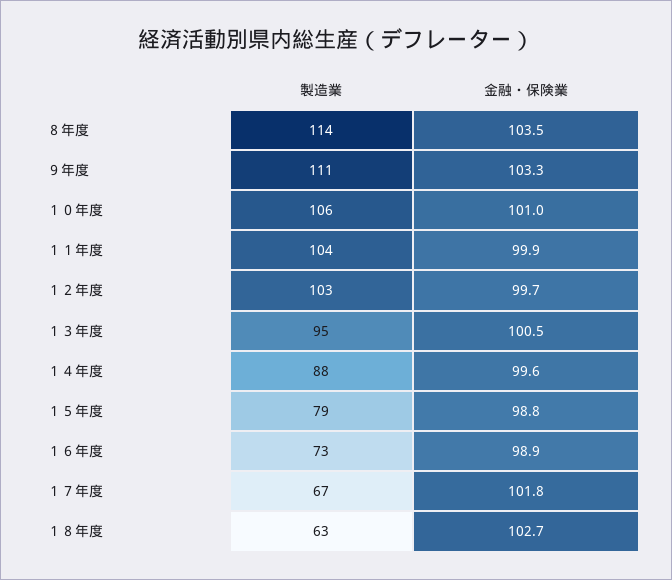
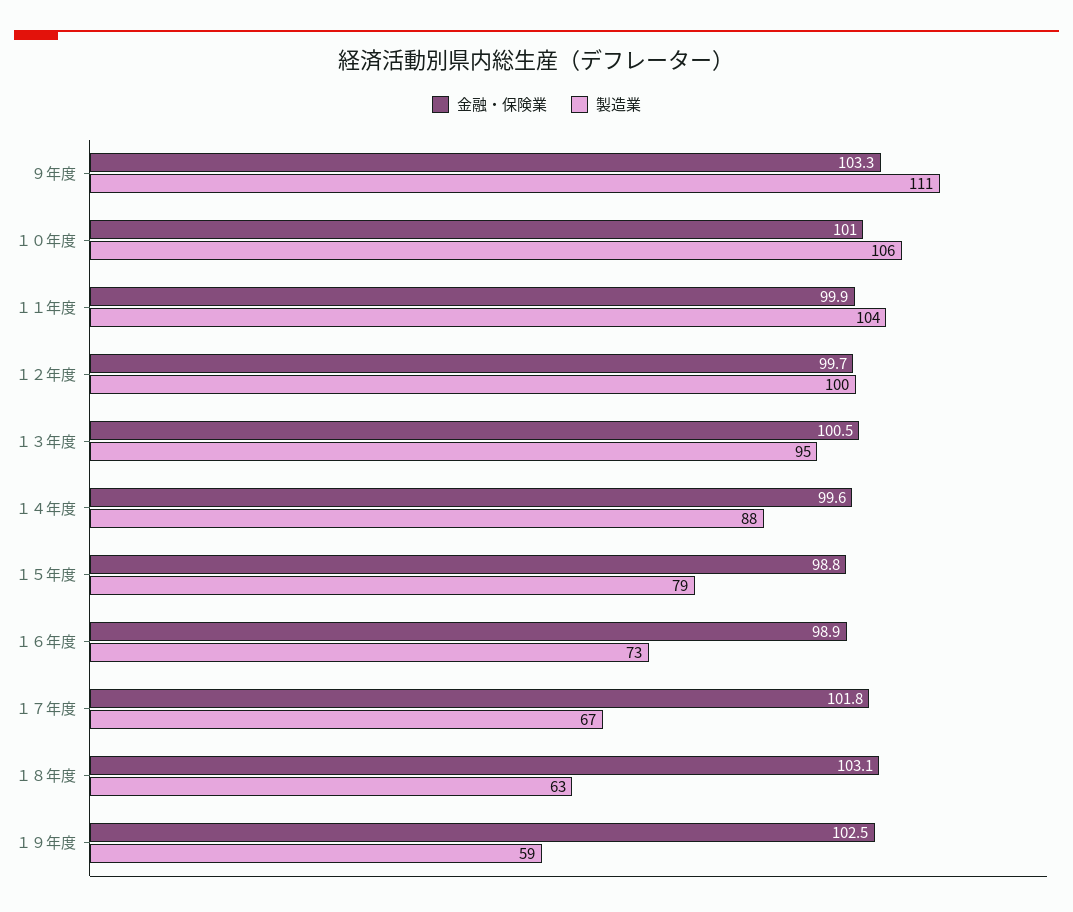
製造業, ８年度: 114 -> none
金融・保険業, ８年度: 103.5 -> none
製造業, １２年度: 103 -> 100
金融・保険業, １８年度: 102.7 -> 103.1
金融・保険業, １９年度: none -> 102.5
製造業, １９年度: none -> 59

